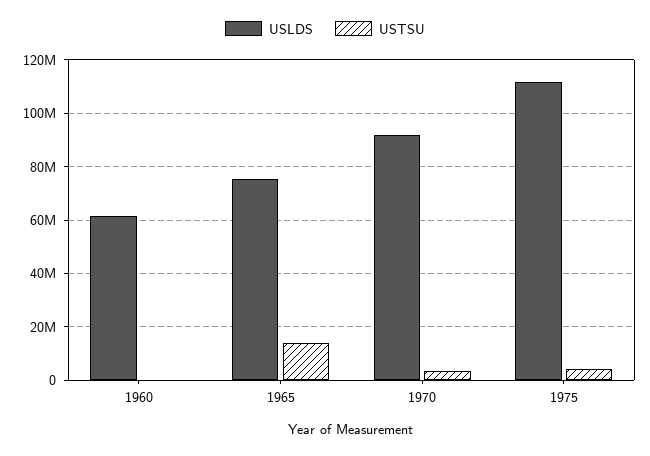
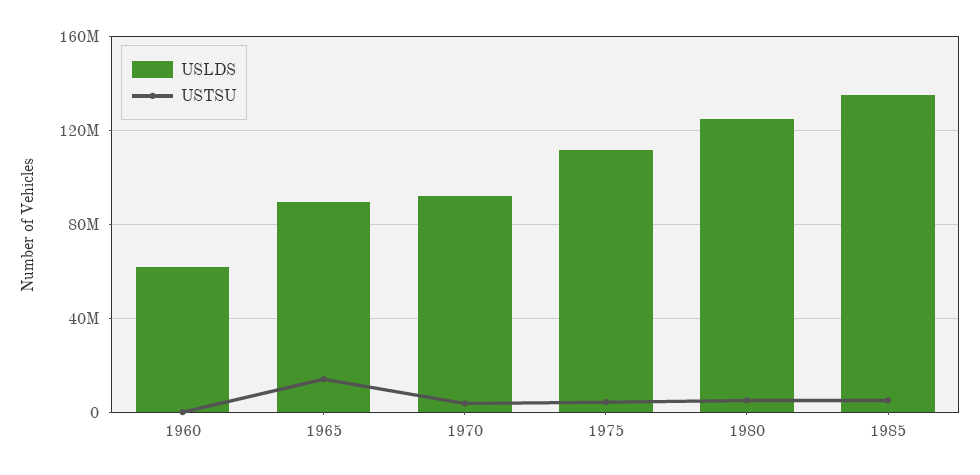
USLDS, 1965: 75000000 -> 90000000
USLDS, 1980: none -> 125000000
USTSU, 1980: none -> 5000000
USLDS, 1985: none -> 135000000
USTSU, 1985: none -> 5000000

